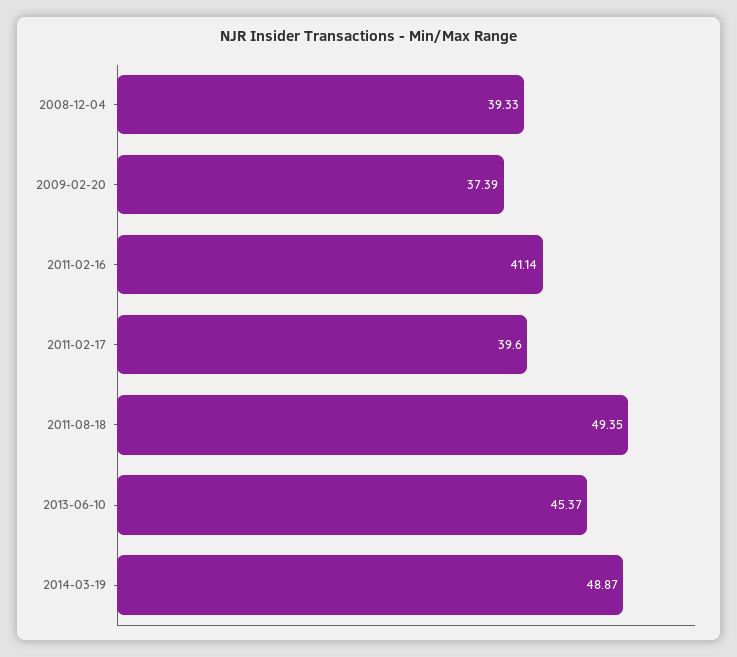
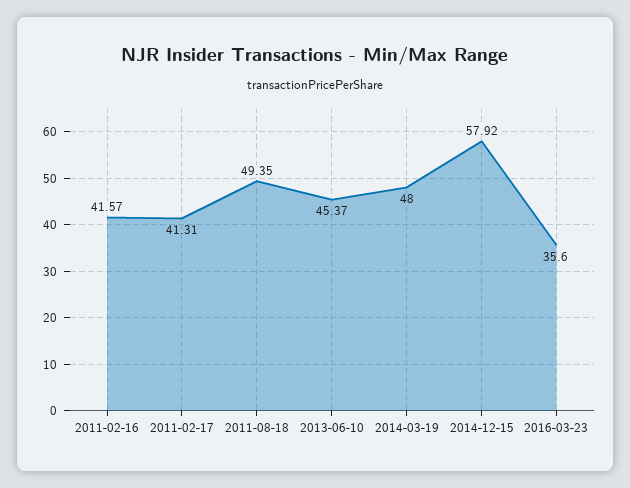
2008-12-04: 39.33 -> none
2009-02-20: 37.39 -> none
2011-02-16: 41.14 -> 41.57
2011-02-17: 39.6 -> 41.31
2014-03-19: 48.87 -> 48
2014-12-15: none -> 57.92
2016-03-23: none -> 35.6

